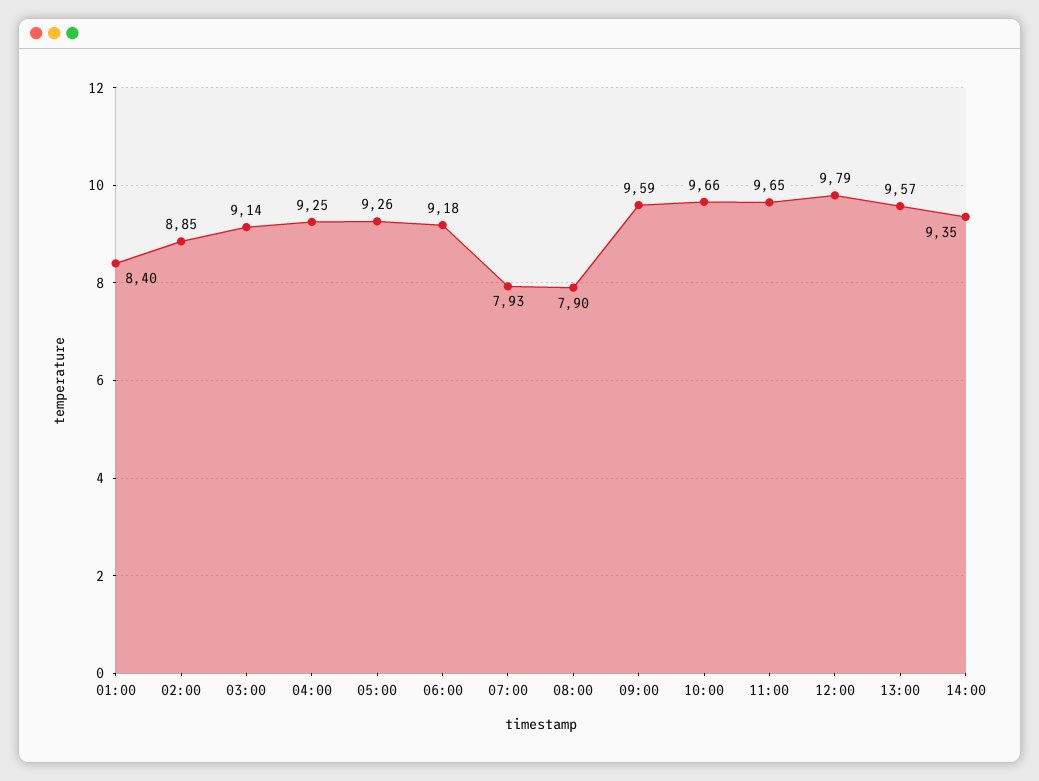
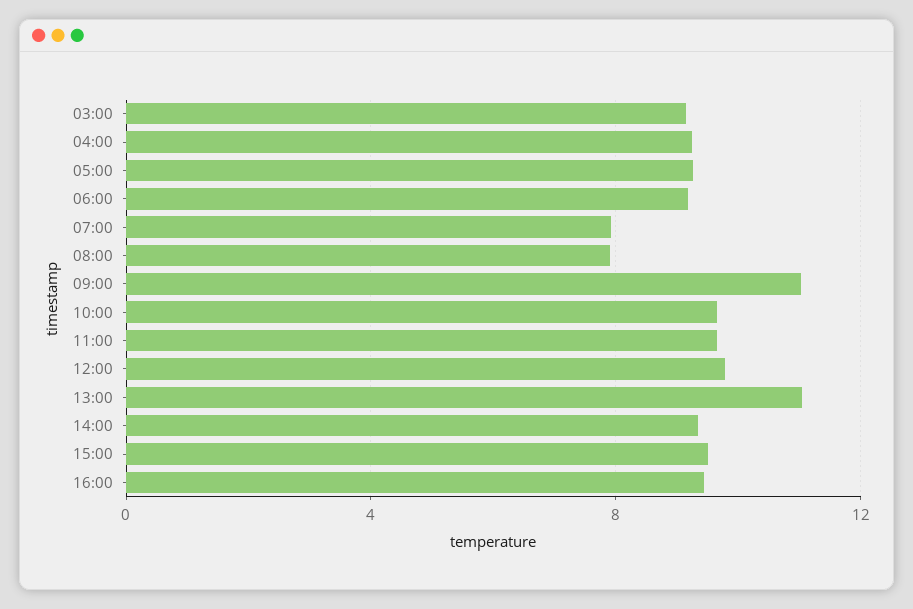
01:00: 8.4 -> none
02:00: 8.85 -> none
09:00: 9.59 -> 11
13:00: 9.57 -> 11
15:00: none -> 9.5
16:00: none -> 9.5

